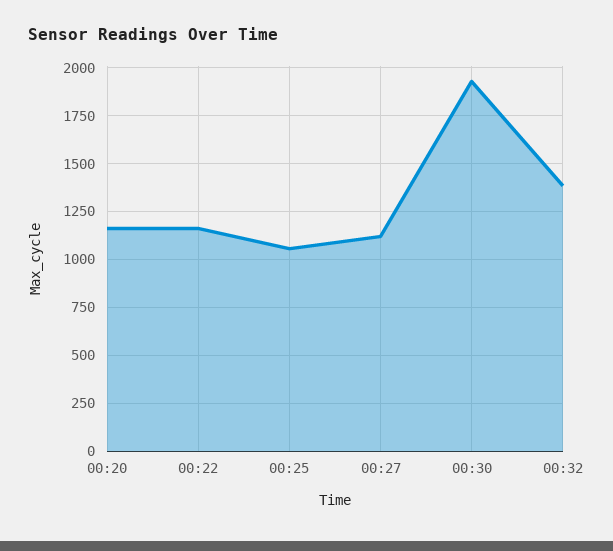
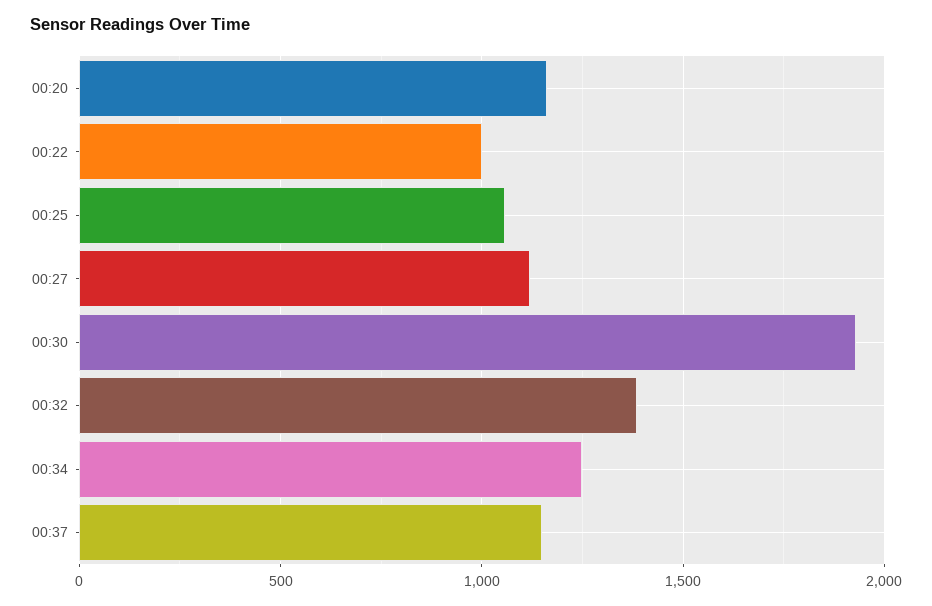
00:22: 1150 -> 1000
00:34: none -> 1250
00:37: none -> 1150

